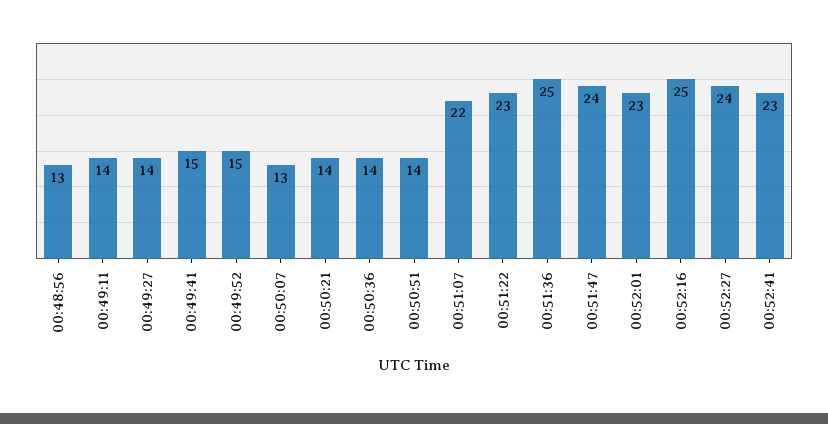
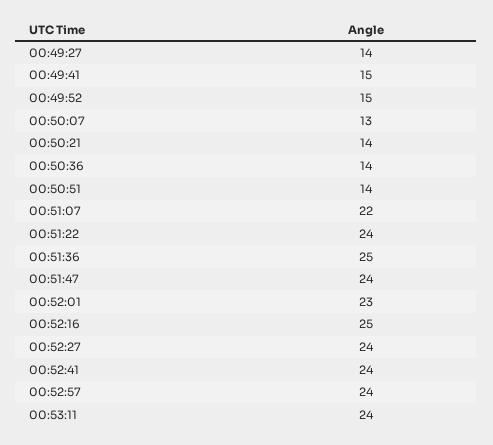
00:48:56: 13 -> none
00:49:11: 14 -> none
00:51:22: 23 -> 24
00:52:41: 23 -> 24
00:52:57: none -> 24
00:53:11: none -> 24

